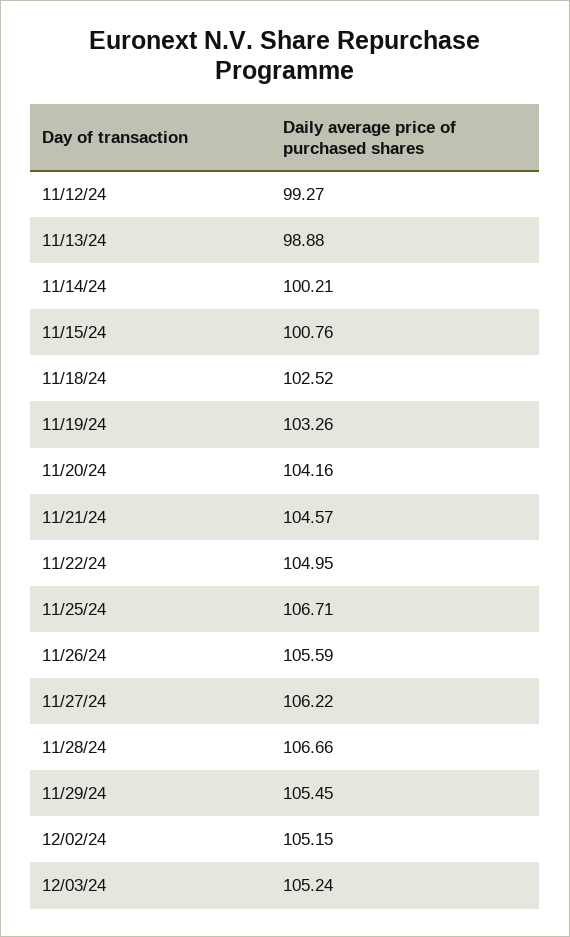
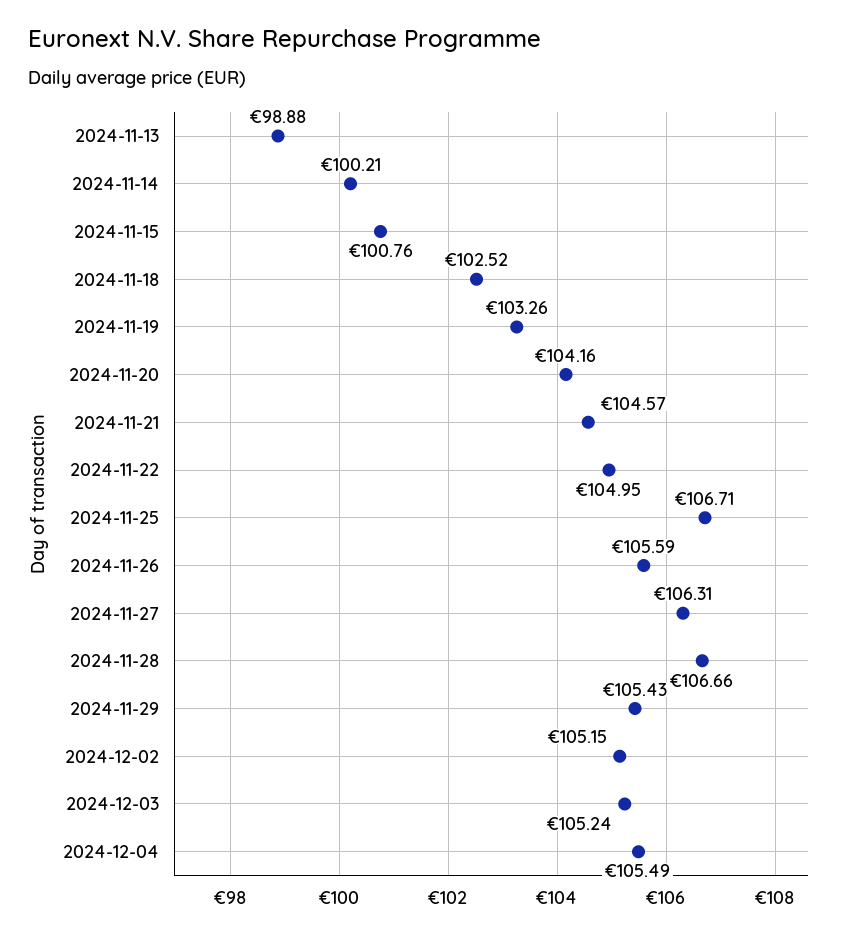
11/12/24: 99.27 -> none
11/27/24: 106.22 -> 106.31
11/29/24: 105.45 -> 105.43
2024-12-04: none -> 105.49

